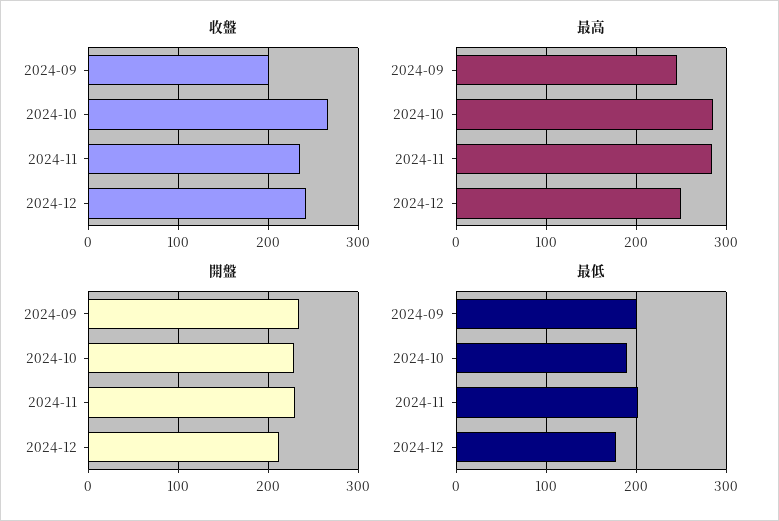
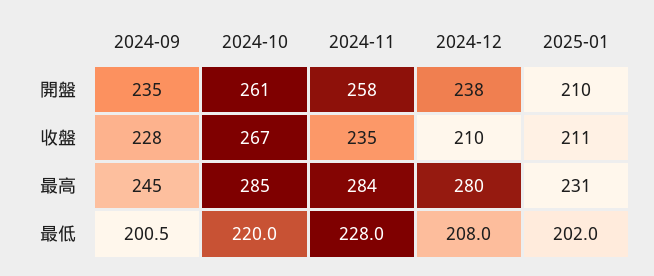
收盤, 2024-09: 200 -> 228
收盤, 2024-12: 240 -> 210
最高, 2024-12: 250 -> 280
開盤, 2024-10: 230 -> 261
開盤, 2024-11: 230 -> 258
開盤, 2024-12: 210 -> 238
最低, 2024-10: 190 -> 220
最低, 2024-11: 200 -> 228
最低, 2024-12: 180 -> 208
開盤, 2025-01: none -> 210
收盤, 2025-01: none -> 211
最高, 2025-01: none -> 231
最低, 2025-01: none -> 202

